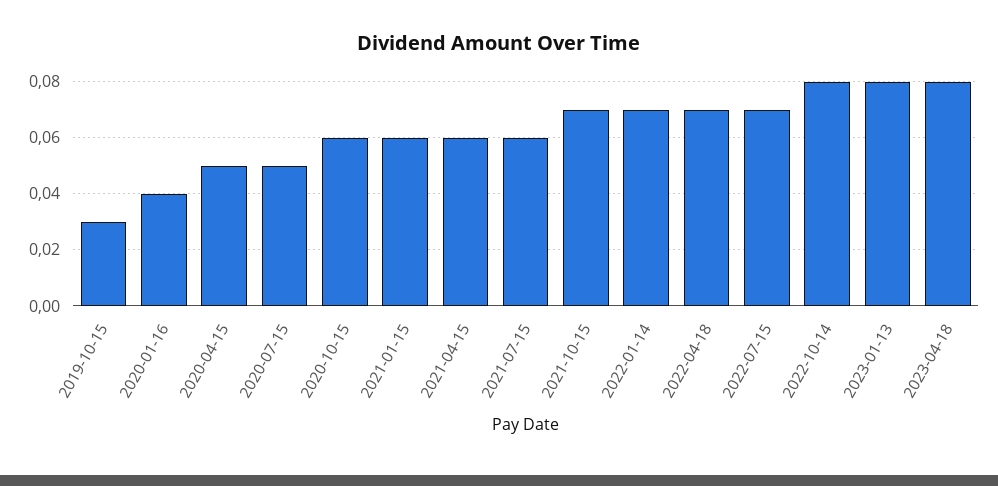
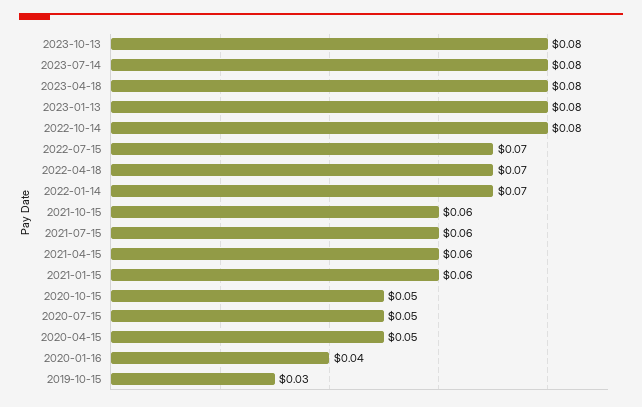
2020-10-15: 0.06 -> 0.05
2021-10-15: 0.07 -> 0.06
2023-10-13: none -> 0.08
2023-07-14: none -> 0.08

